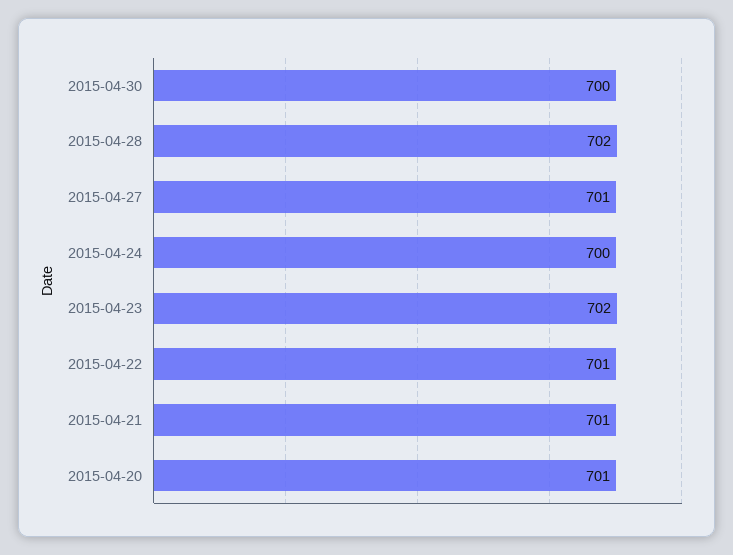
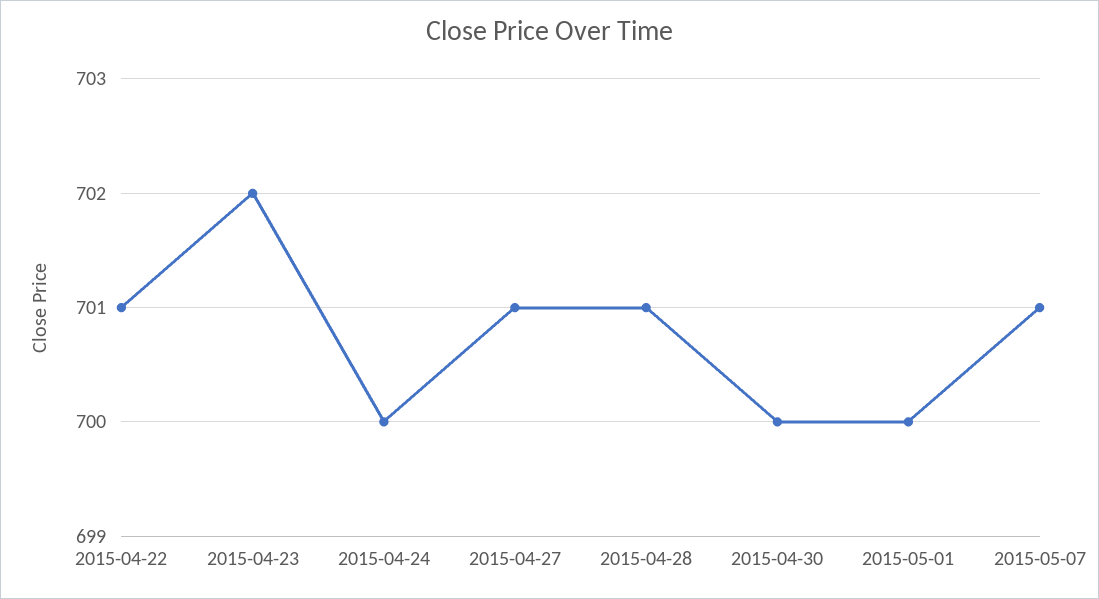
2015-04-28: 702 -> 701
2015-04-21: 701 -> none
2015-04-20: 701 -> none
2015-05-01: none -> 700
2015-05-07: none -> 701

